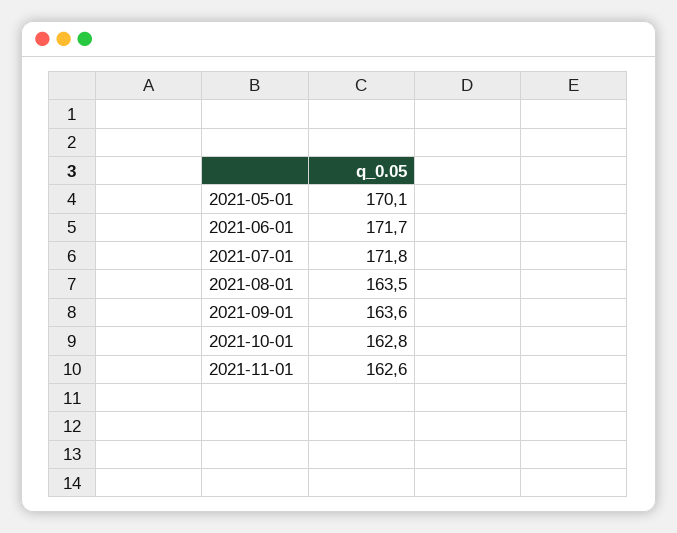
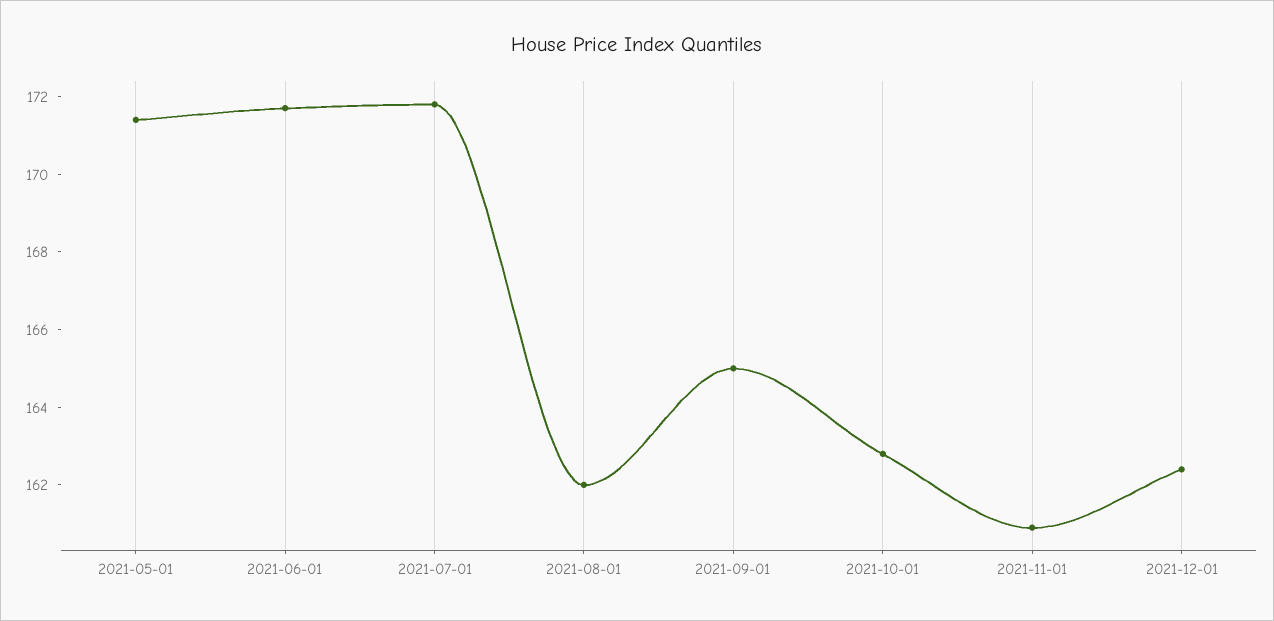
2021-05-01: 170.1 -> 171.5
2021-08-01: 163.5 -> 162
2021-09-01: 163.6 -> 165
2021-11-01: 162.6 -> 161
2021-12-01: none -> 162.5

